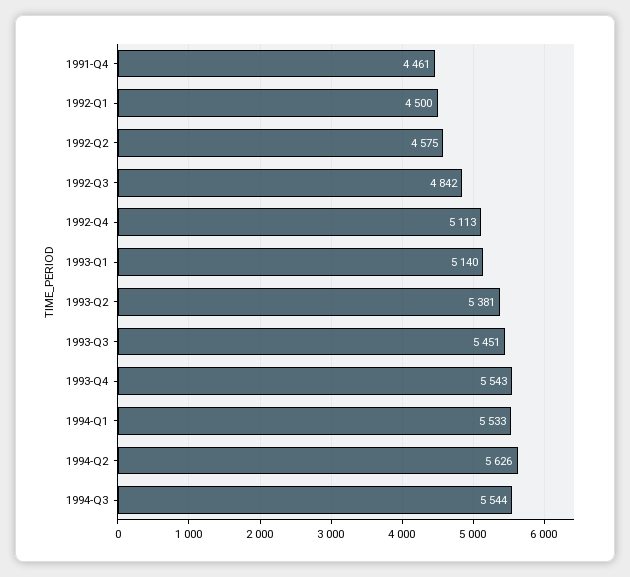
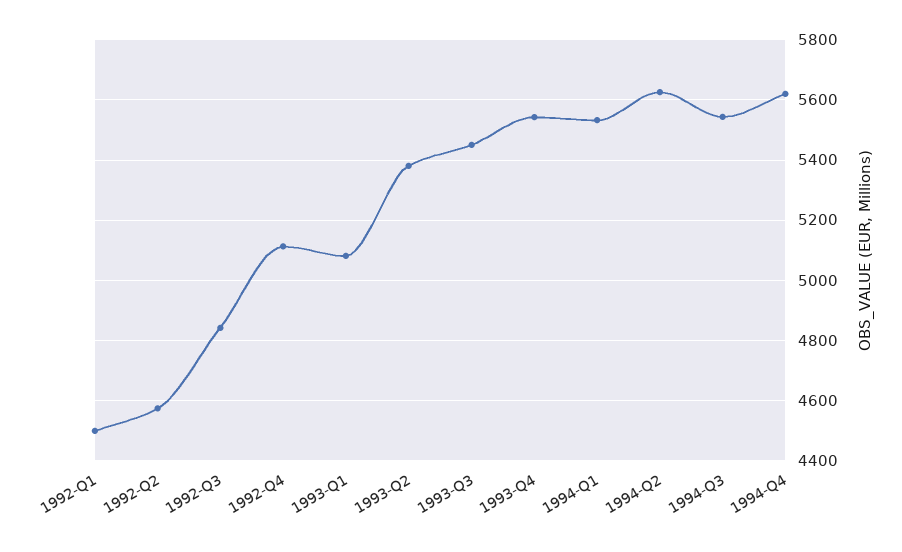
1991-Q4: 4461 -> none
1993-Q1: 5140 -> 5080
1994-Q4: none -> 5620

